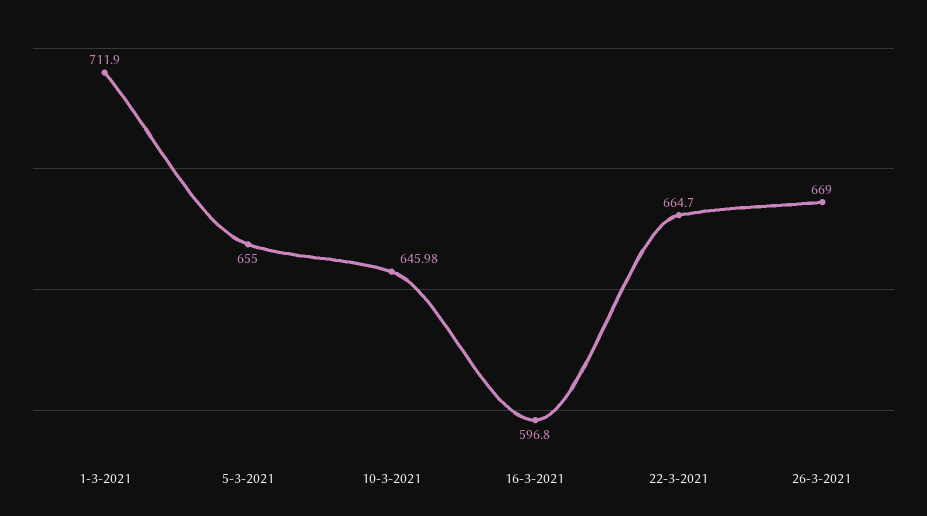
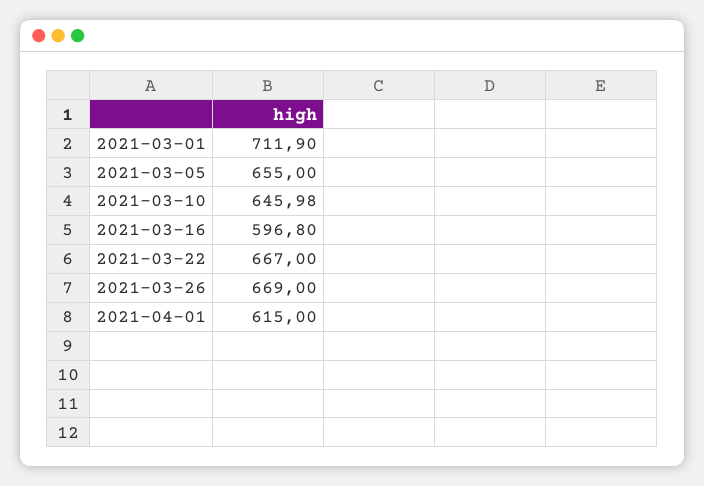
22-3-2021: 664.7 -> 667
2021-04-01: none -> 615

